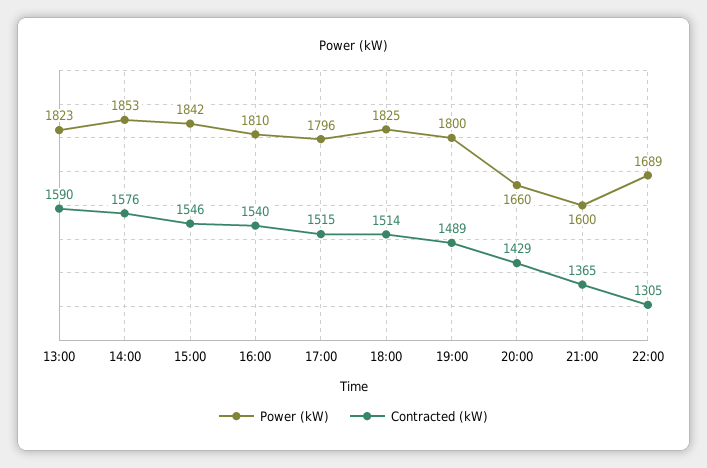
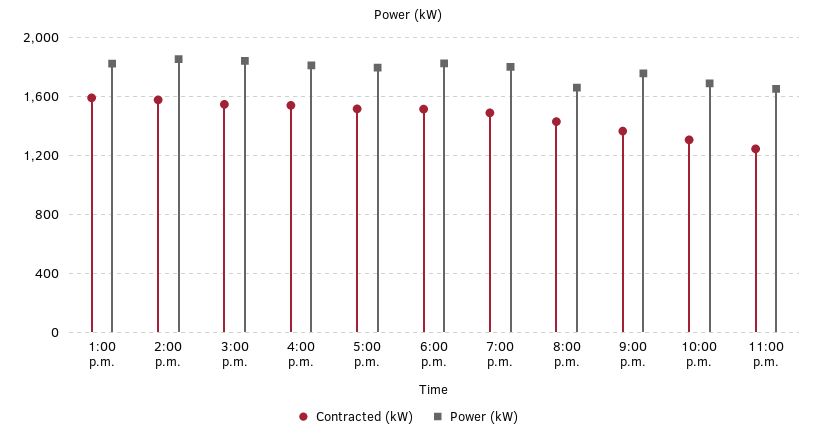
Power (kW), 21:00: 1600 -> 1750
Contracted (kW), 11:00 p.m.: none -> 1250
Power (kW), 11:00 p.m.: none -> 1650

